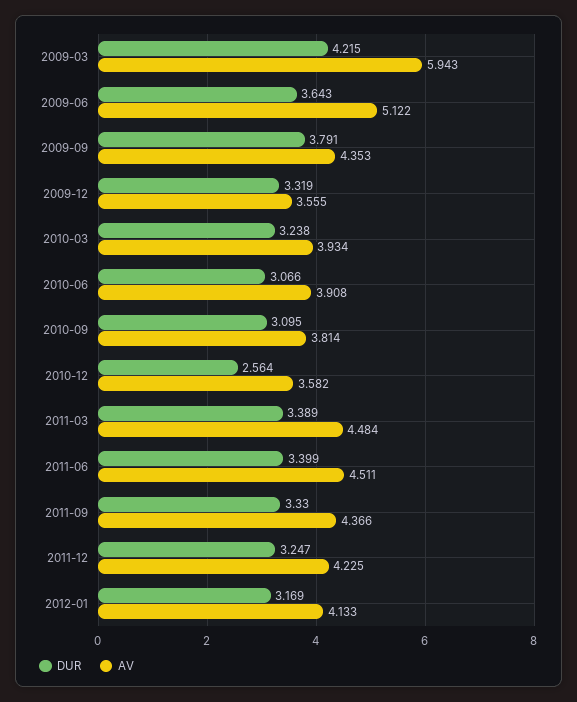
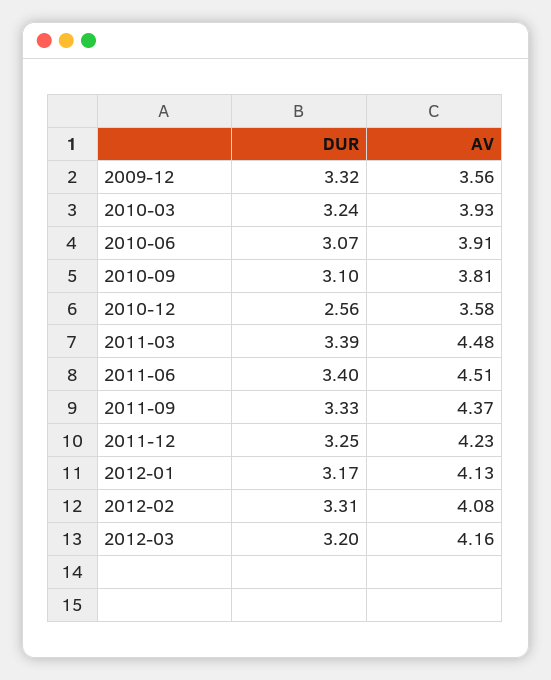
DUR, 2009-03: 4.215 -> none
AV, 2009-03: 5.943 -> none
DUR, 2009-06: 3.643 -> none
AV, 2009-06: 5.122 -> none
DUR, 2009-09: 3.791 -> none
AV, 2009-09: 4.353 -> none
DUR, 2012-02: none -> 3.31
AV, 2012-02: none -> 4.08
DUR, 2012-03: none -> 3.2
AV, 2012-03: none -> 4.16

